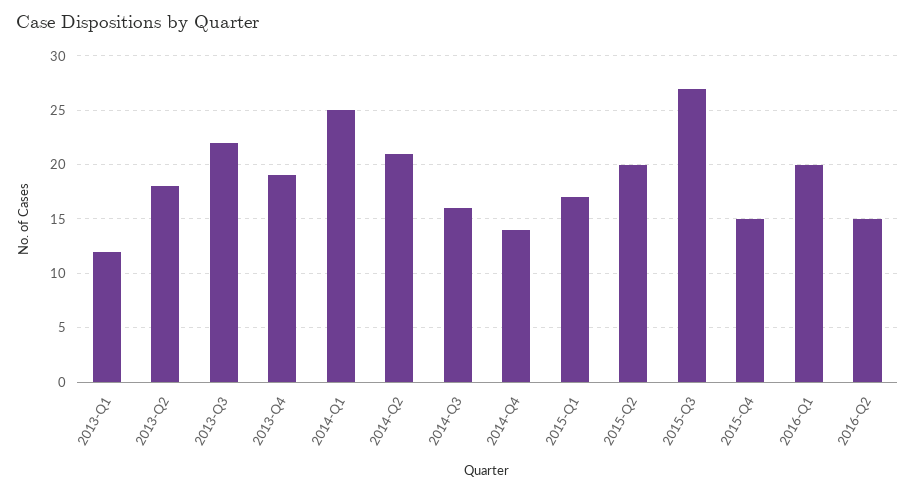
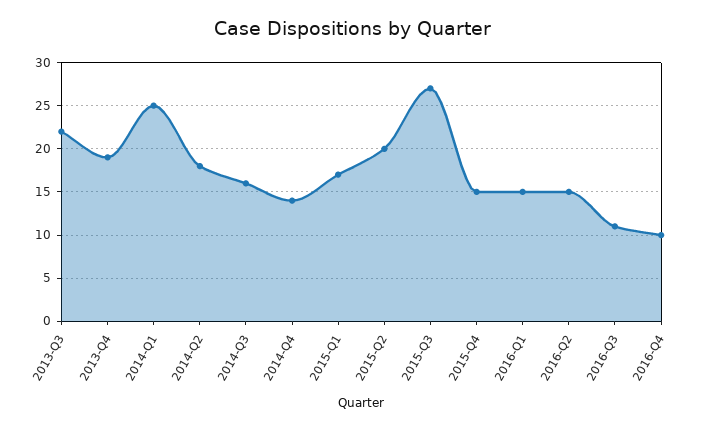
2013-Q1: 12 -> none
2013-Q2: 18 -> none
2014-Q2: 21 -> 18
2016-Q1: 20 -> 15
2016-Q3: none -> 11
2016-Q4: none -> 10

